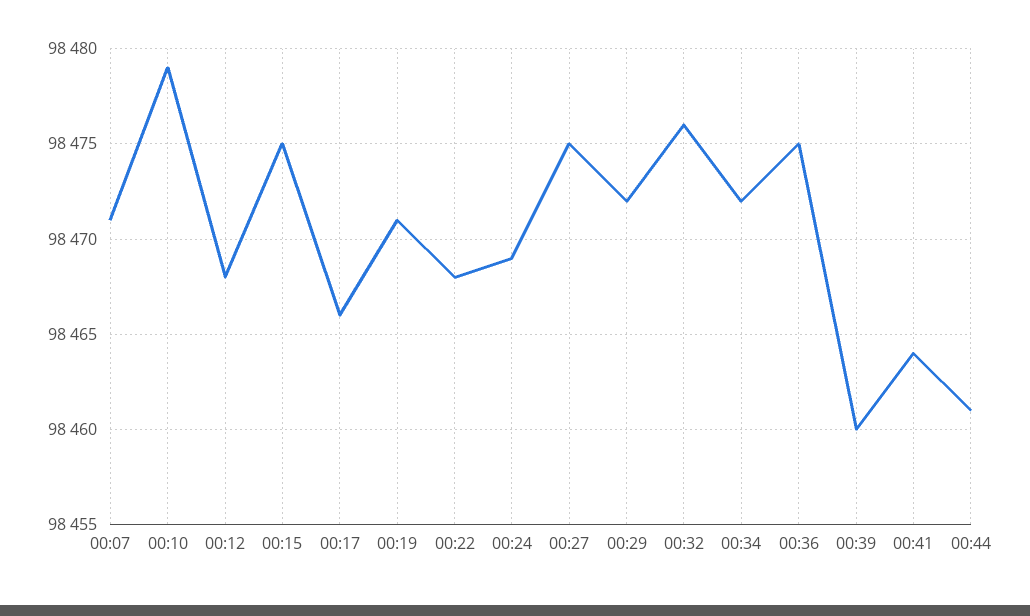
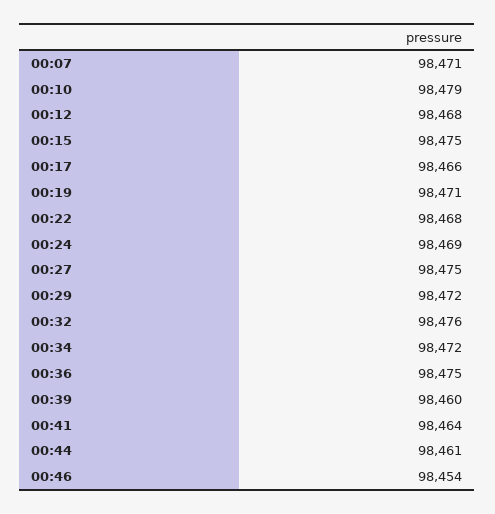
00:46: none -> 98454

